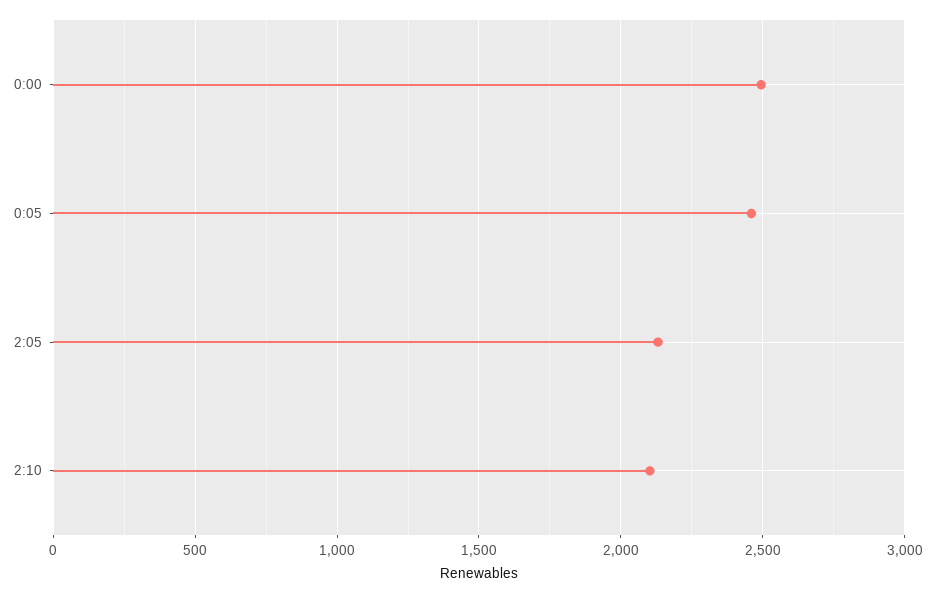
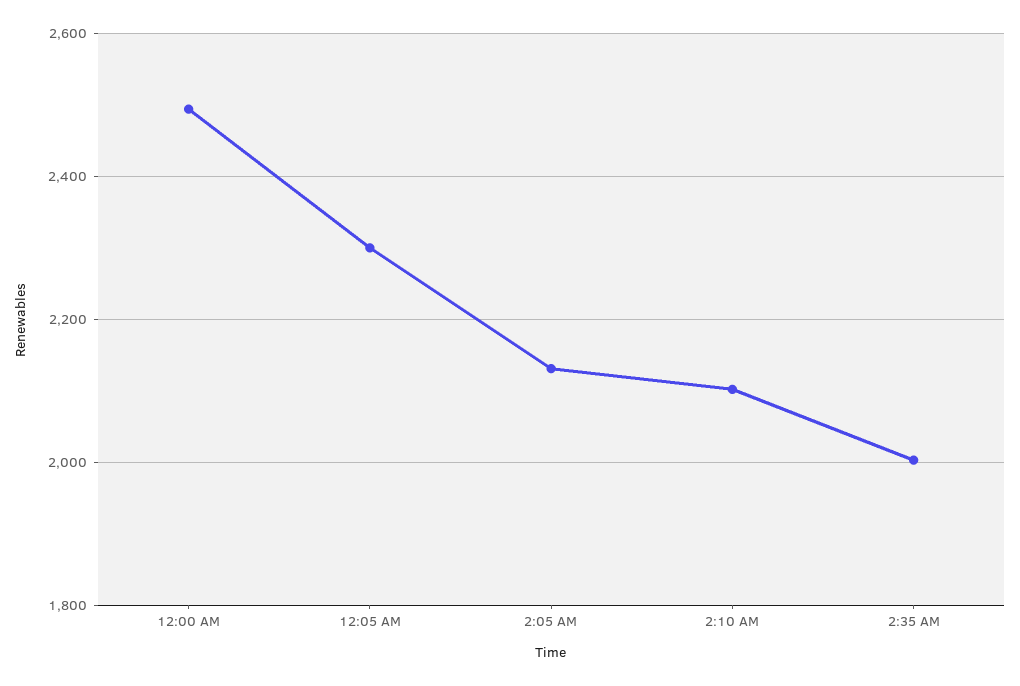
0:05: 2450 -> 2300
2:35 AM: none -> 2000

